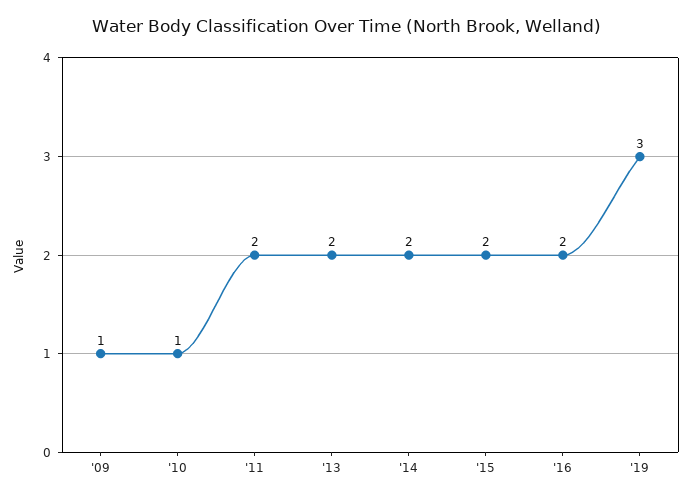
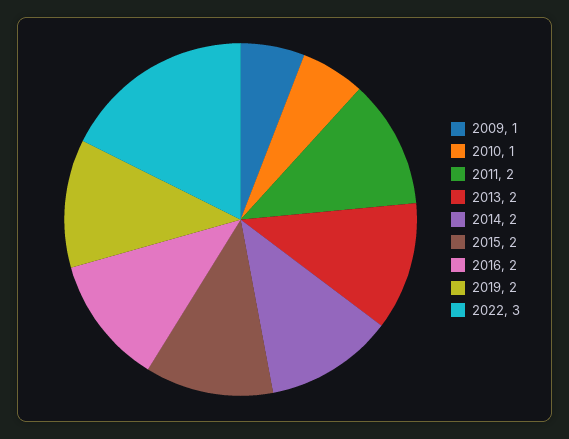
'19: 3 -> 2
2022: none -> 3

